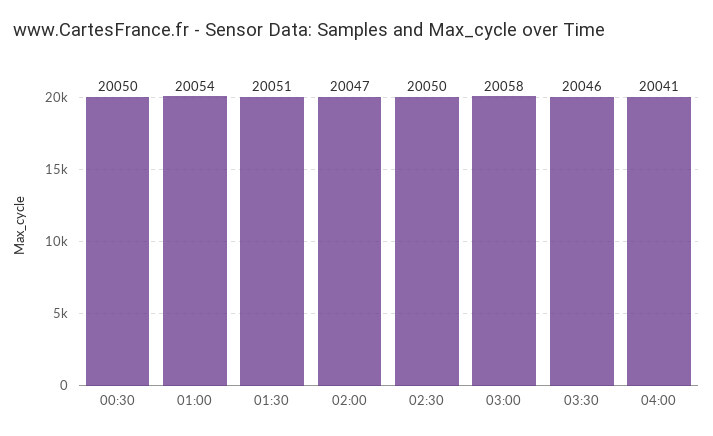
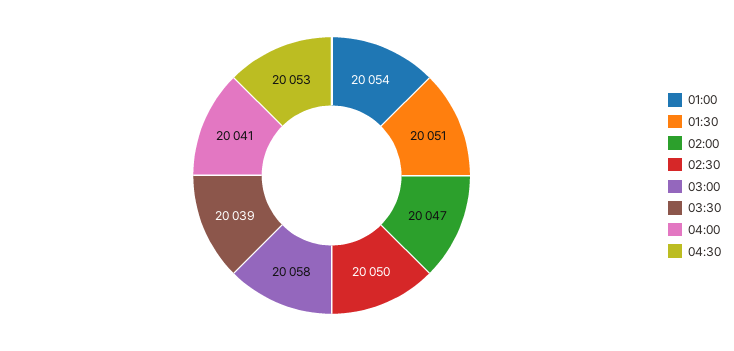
00:30: 20050 -> none
03:30: 20046 -> 20039
04:30: none -> 20053

